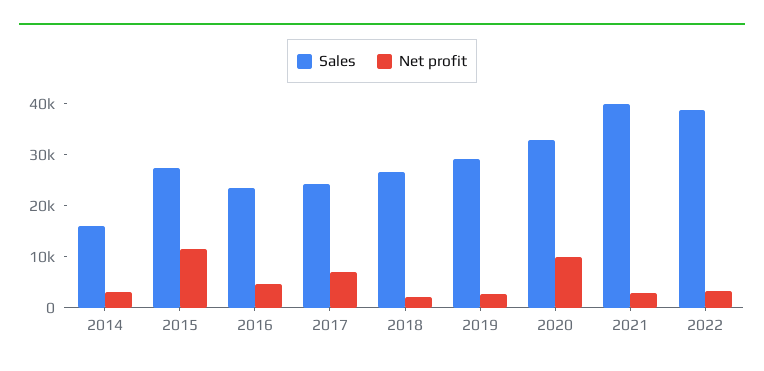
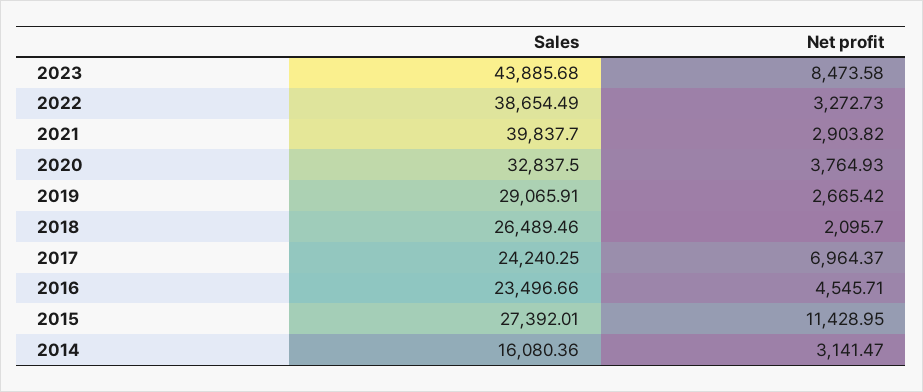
Net profit, 2020: 10000 -> 3764.93
Sales, 2023: none -> 43885.68
Net profit, 2023: none -> 8473.58

